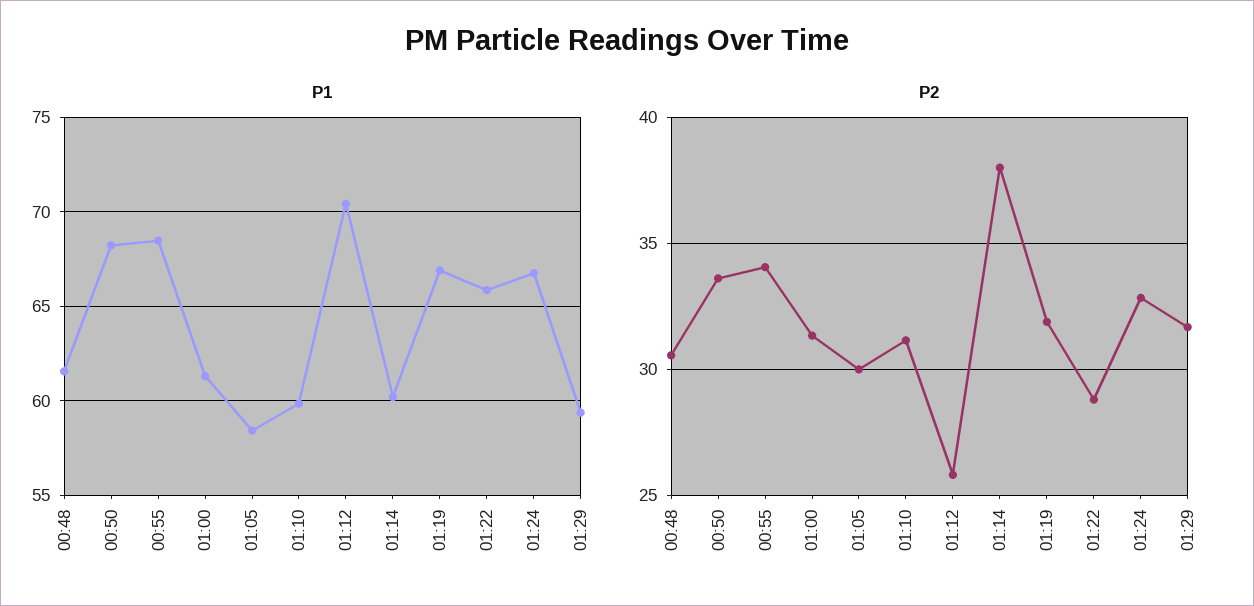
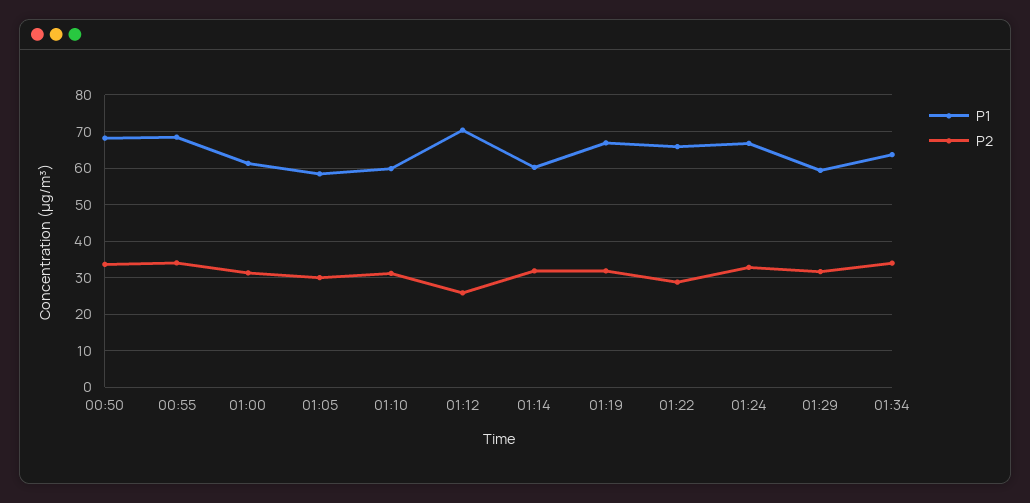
P1, 00:48: 61.5 -> none
P2, 00:48: 30.5 -> none
P2, 01:14: 38 -> 32
P1, 01:34: none -> 64
P2, 01:34: none -> 34

